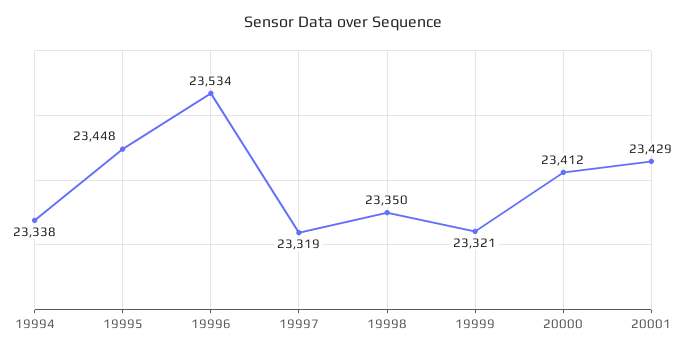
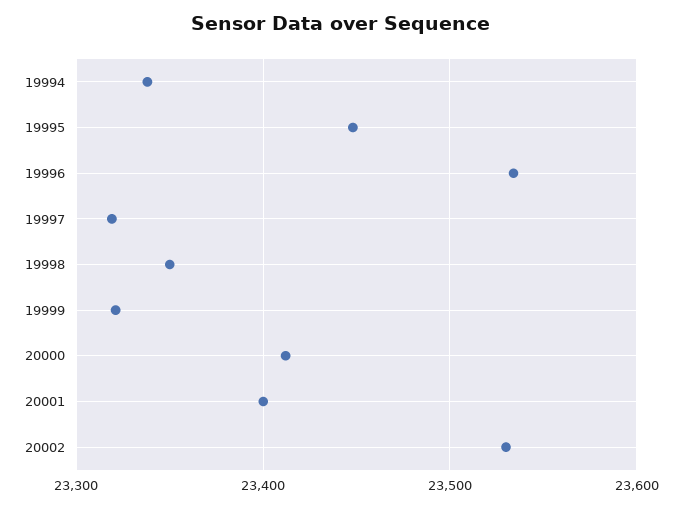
20001: 23429 -> 23400
20002: none -> 23530

